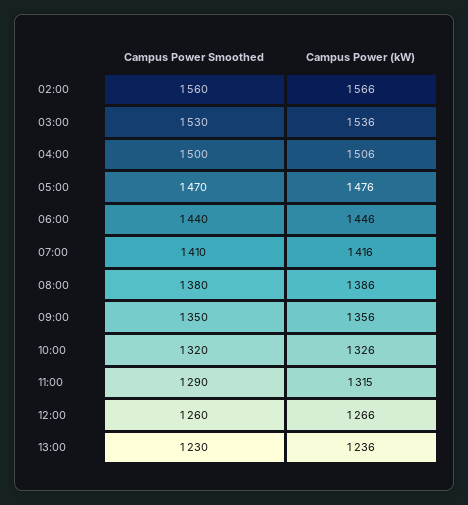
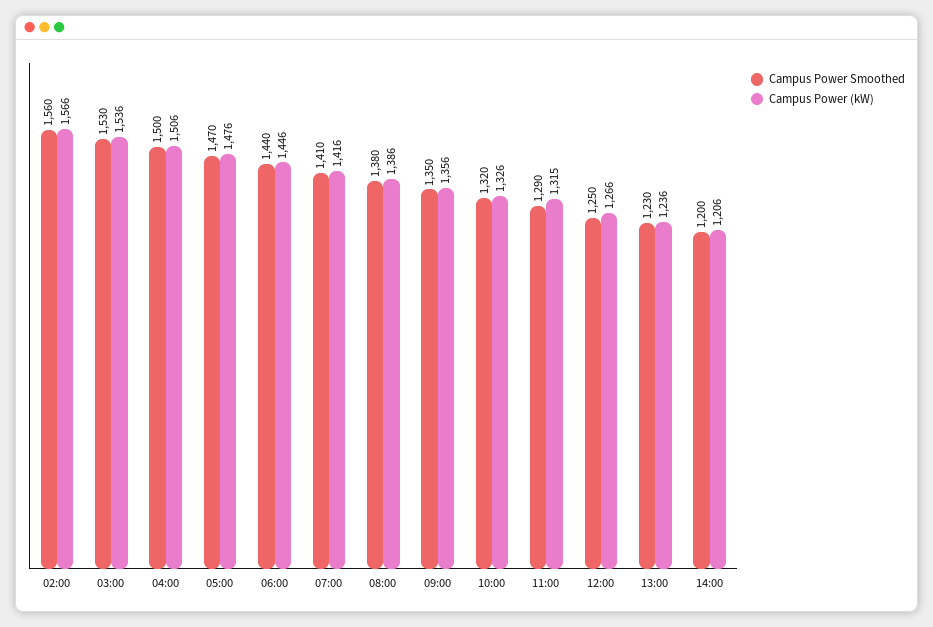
Campus Power Smoothed, 12:00: 1260 -> 1250
Campus Power Smoothed, 14:00: none -> 1200
Campus Power (kW), 14:00: none -> 1206

